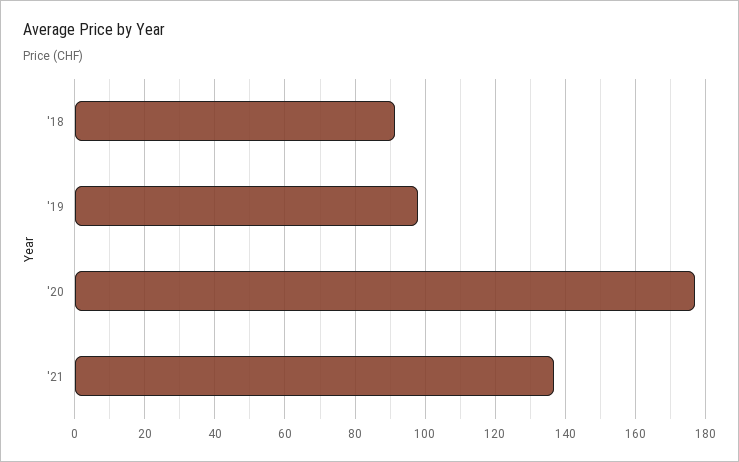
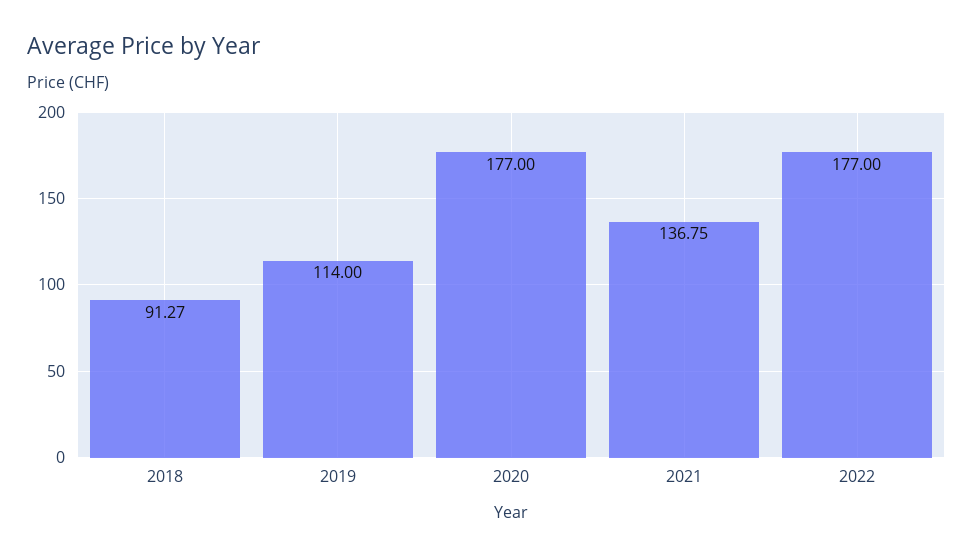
'19: 98 -> 114
2022: none -> 177

